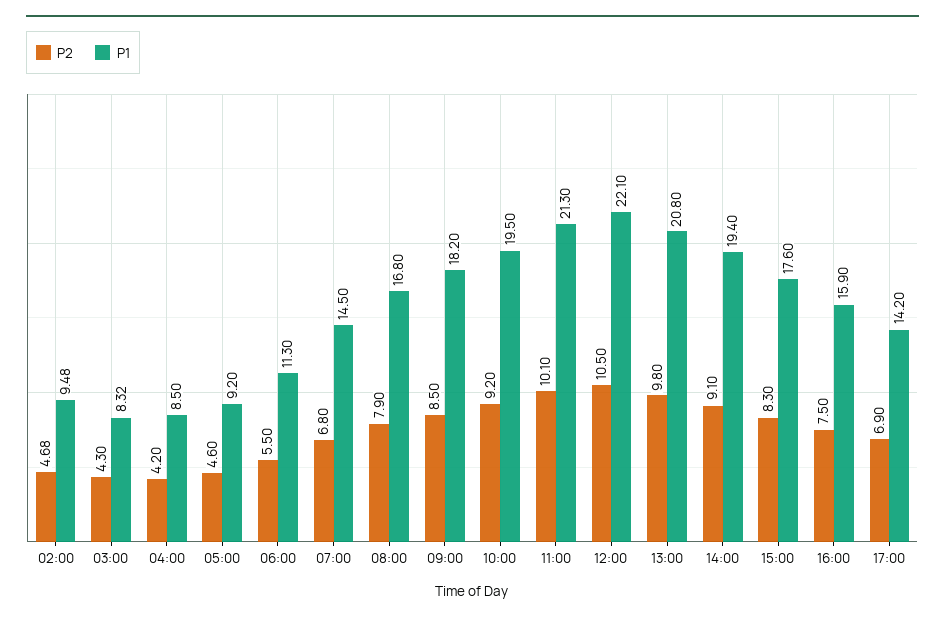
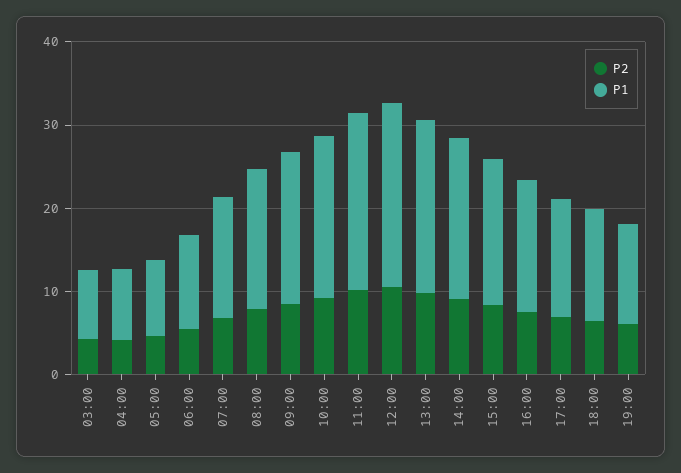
P2, 02:00: 4.68 -> none
P1, 02:00: 9.48 -> none
P2, 18:00: none -> 6
P1, 18:00: none -> 14
P2, 19:00: none -> 6
P1, 19:00: none -> 12

